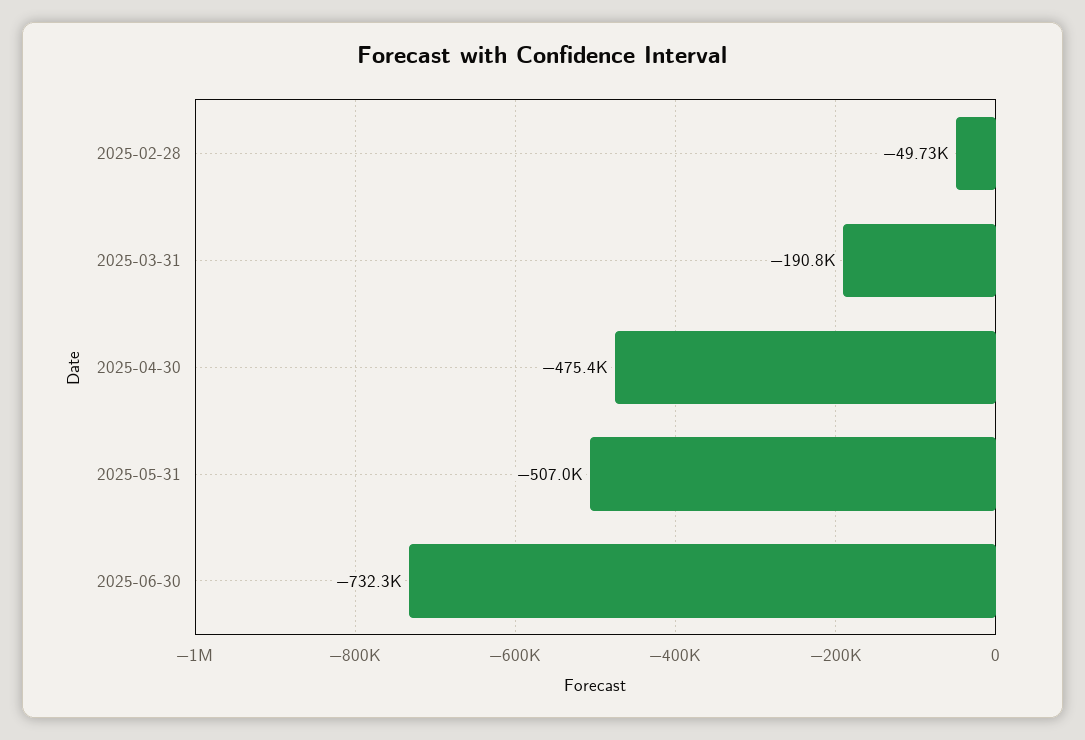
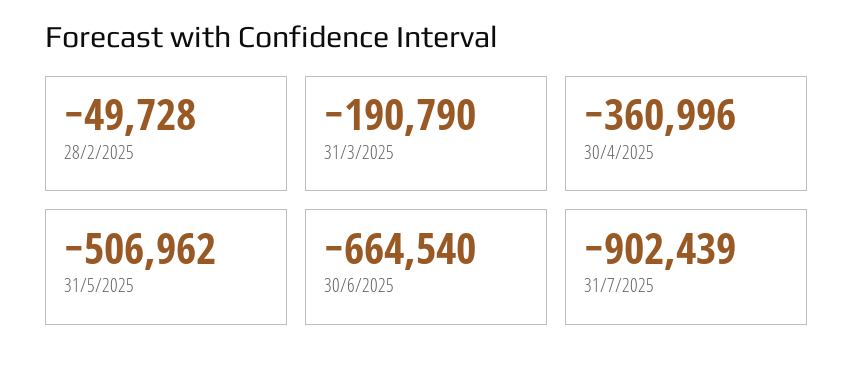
2025-04-30: -475400 -> -360996
2025-06-30: -732300 -> -664540
31/7/2025: none -> -902439

